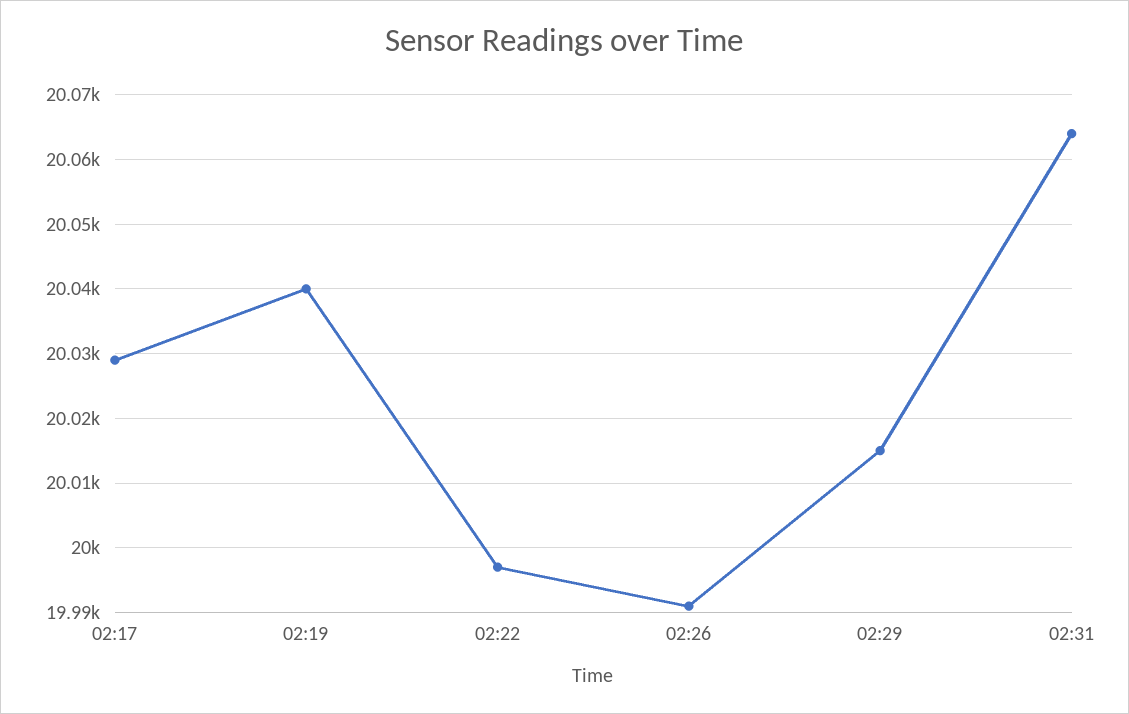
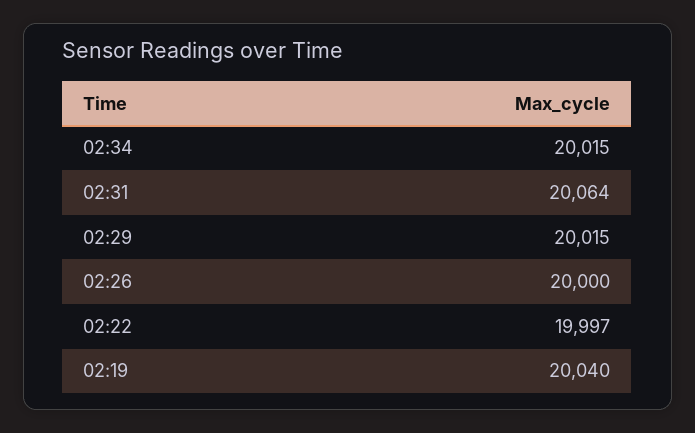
02:17: 20029 -> none
02:26: 19991 -> 20000
02:34: none -> 20015

